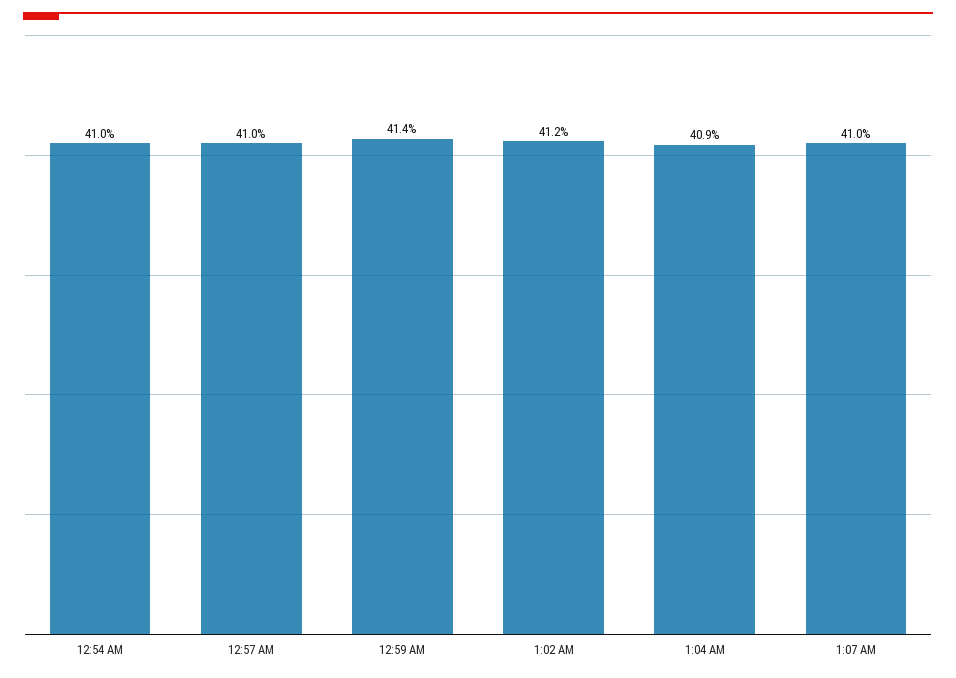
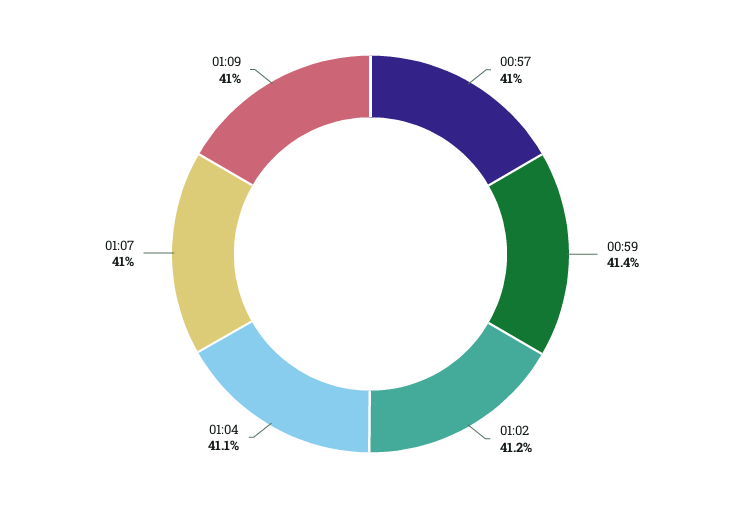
12:54 AM: 41 -> none
1:04 AM: 40.9 -> 41.1
01:09: none -> 41

